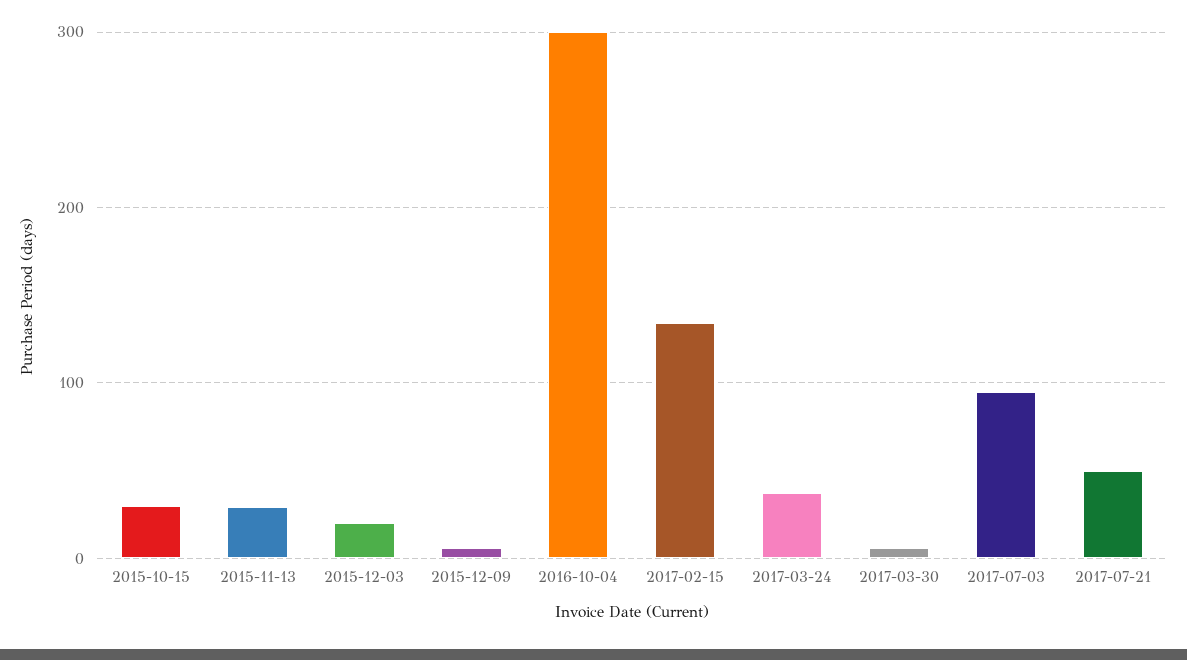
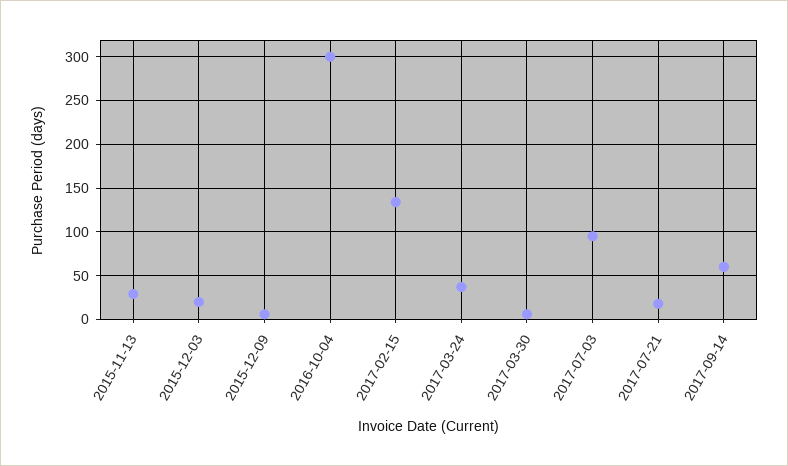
2015-10-15: 30 -> none
2017-07-21: 50 -> 20
2017-09-14: none -> 60

